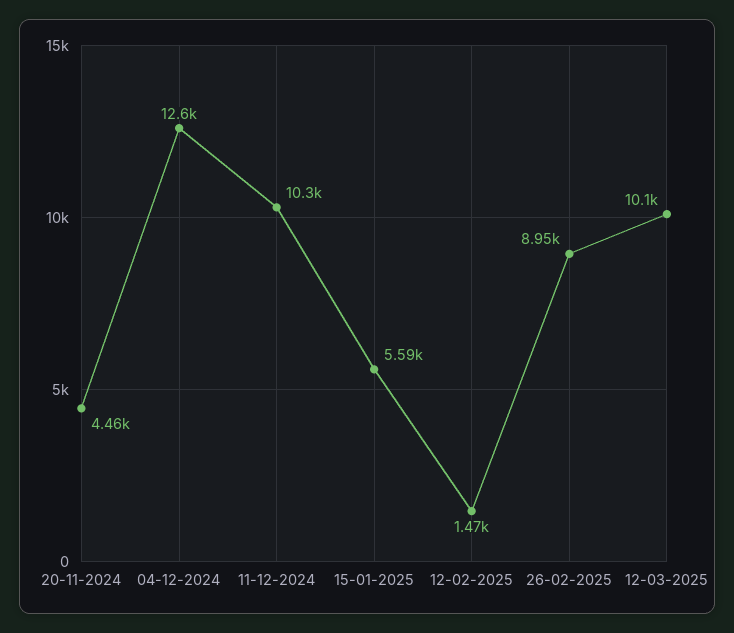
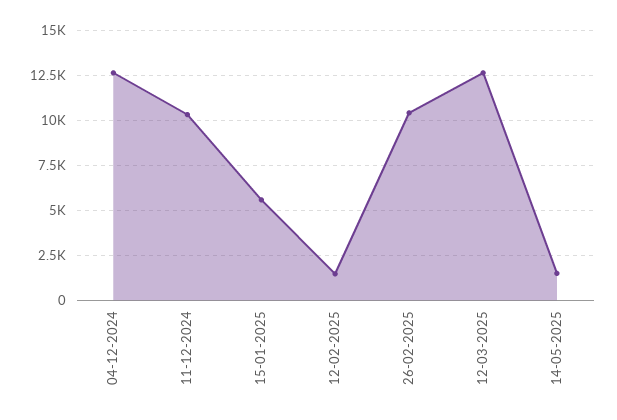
20-11-2024: 4460 -> none
26-02-2025: 8950 -> 10500
12-03-2025: 10100 -> 12500
14-05-2025: none -> 1500

